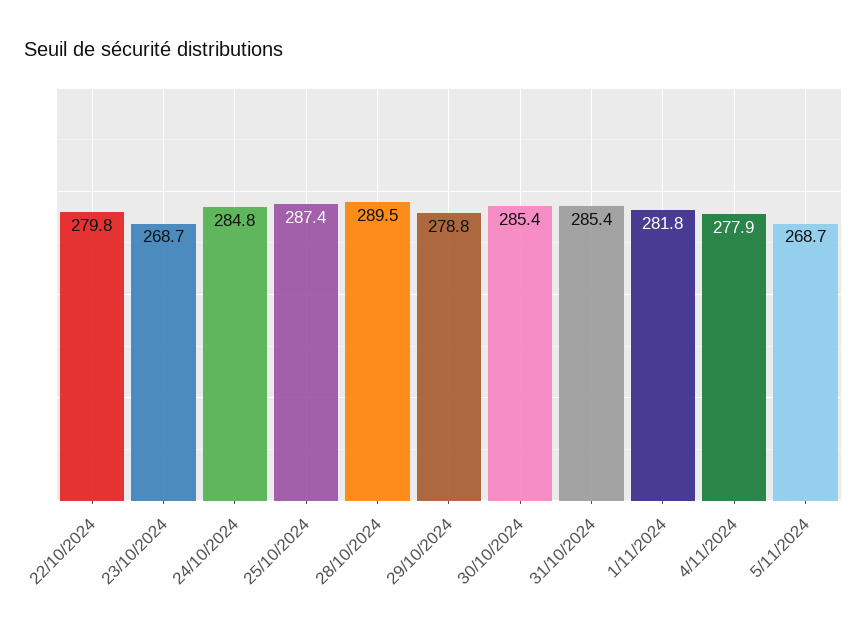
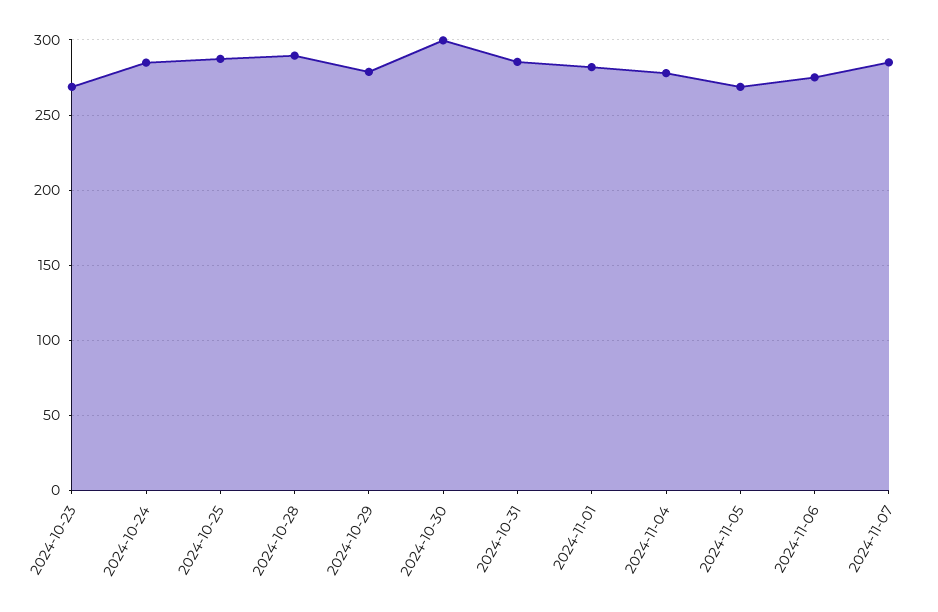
22/10/2024: 279.8 -> none
30/10/2024: 285.4 -> 300
2024-11-06: none -> 275
2024-11-07: none -> 285

